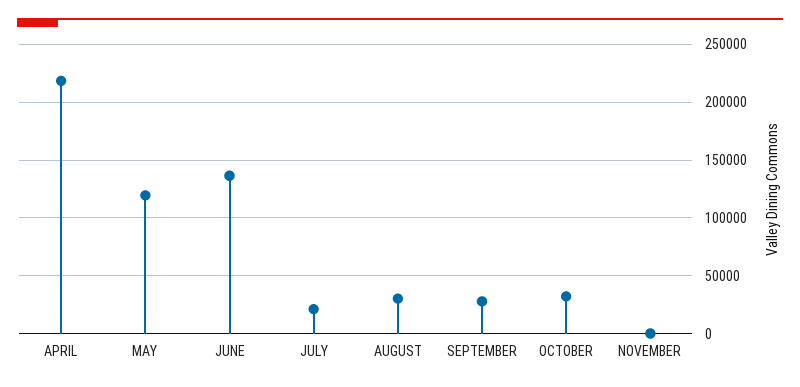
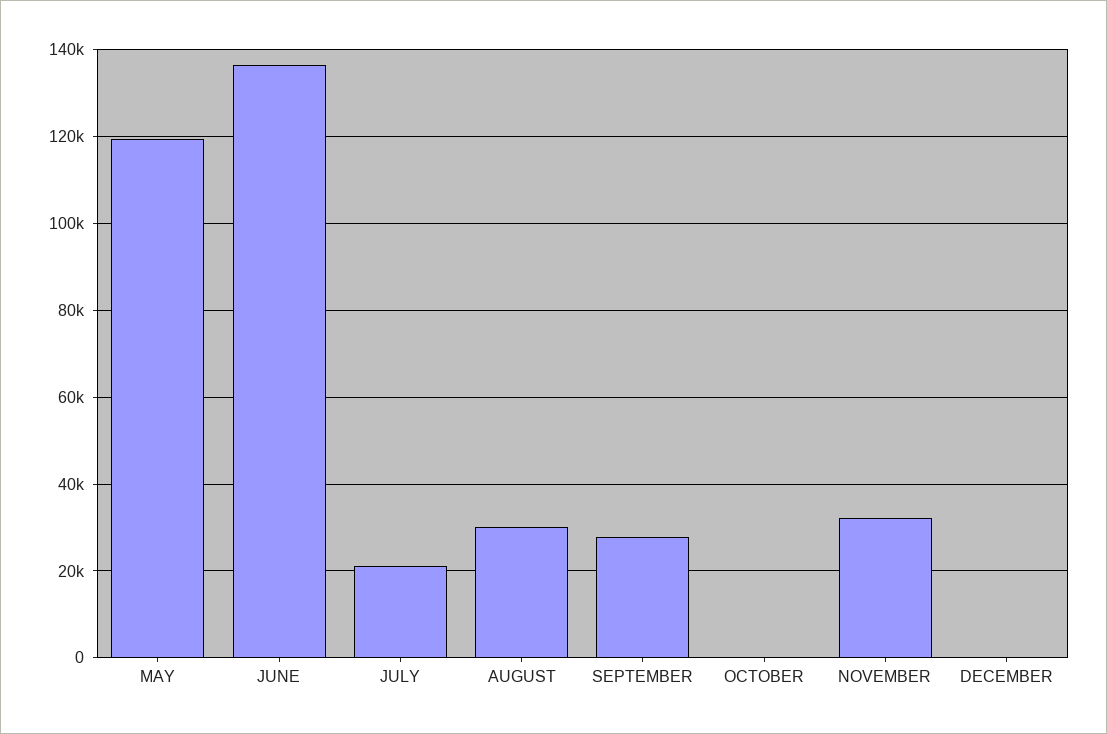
APRIL: 220000 -> none
OCTOBER: 30000 -> 0
NOVEMBER: 0 -> 32000
DECEMBER: none -> 0

